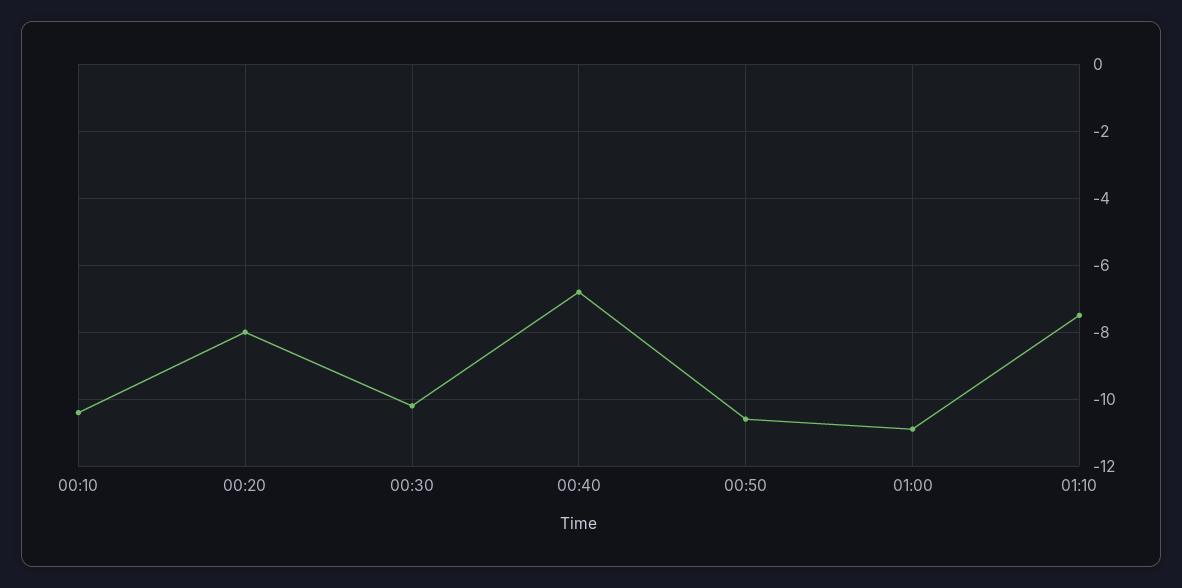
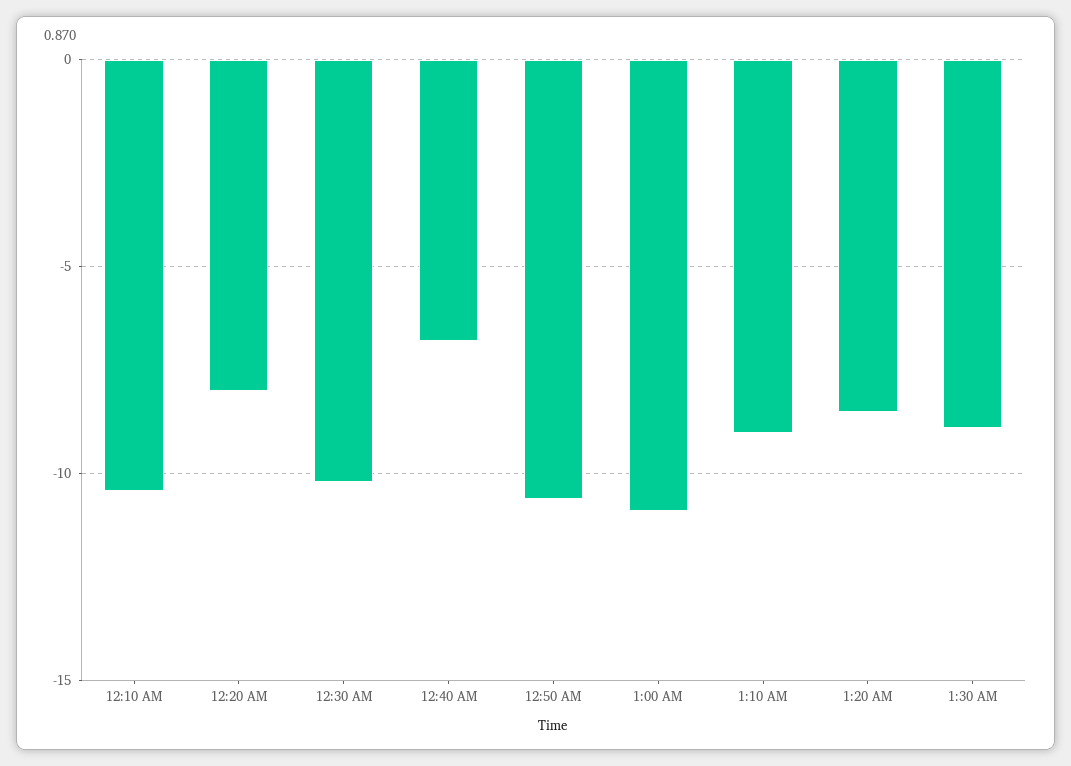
01:10: -7.5 -> -9
1:20 AM: none -> -8.5
1:30 AM: none -> -9

